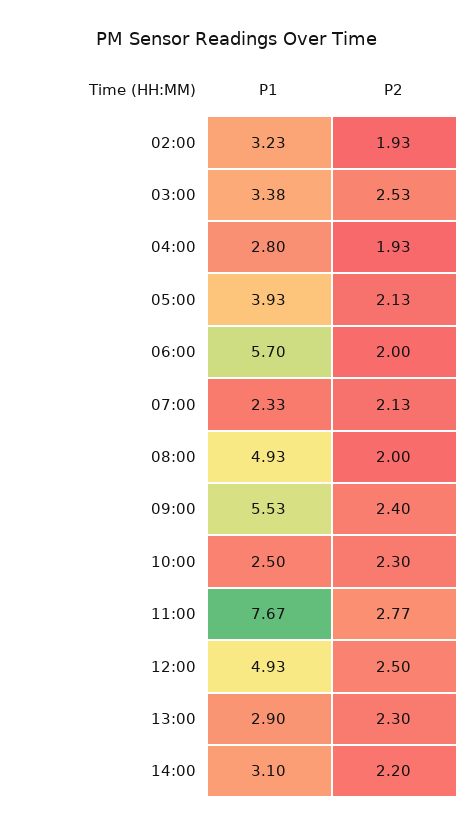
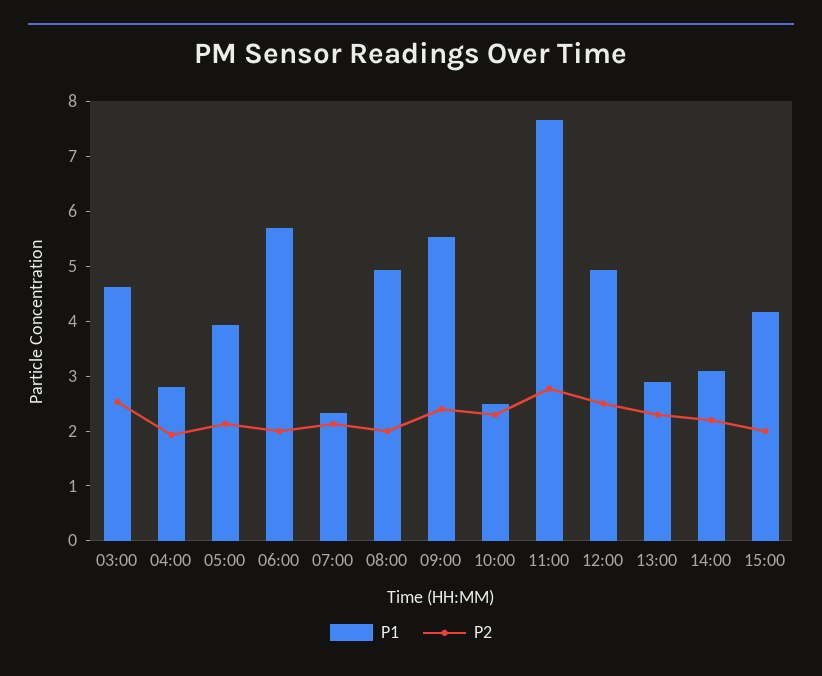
P1, 02:00: 3.23 -> none
P2, 02:00: 1.93 -> none
P1, 03:00: 3.38 -> 4.6
P1, 15:00: none -> 4.2
P2, 15:00: none -> 2

